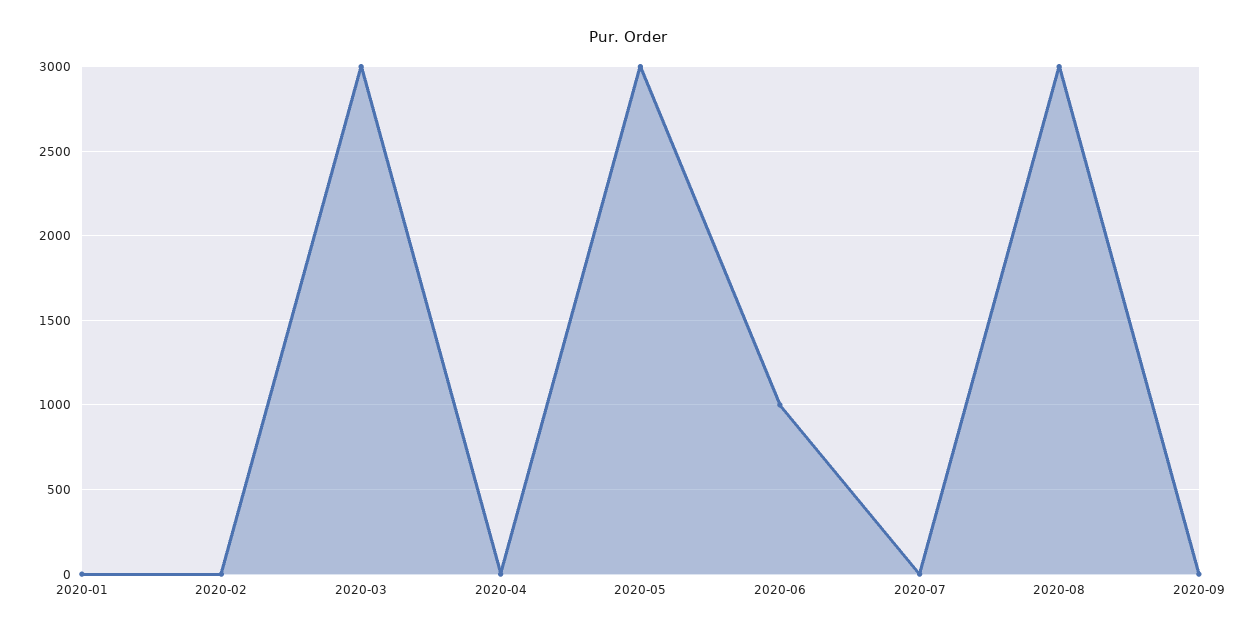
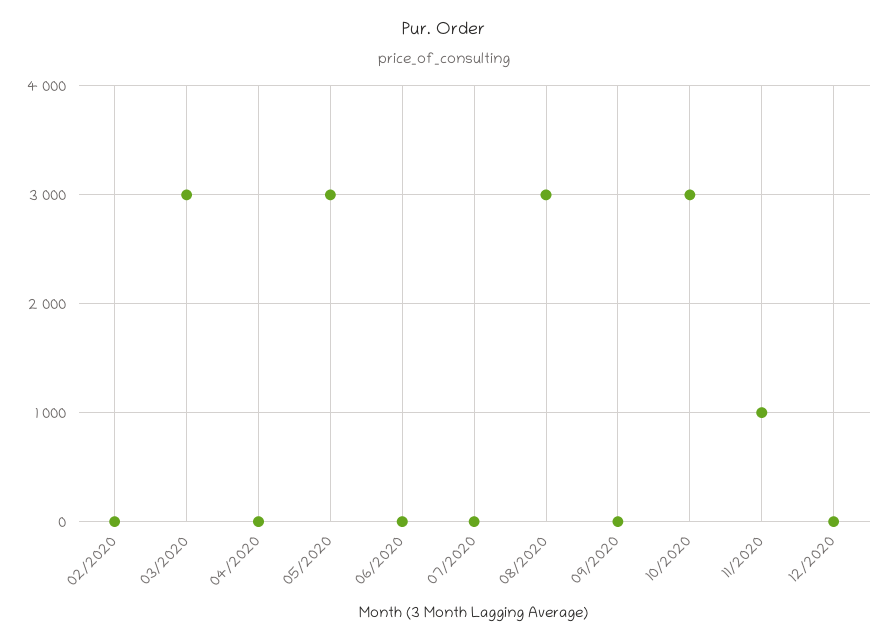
2020-01: 0 -> none
2020-06: 1000 -> 0
10/2020: none -> 3000
11/2020: none -> 1000
12/2020: none -> 0

